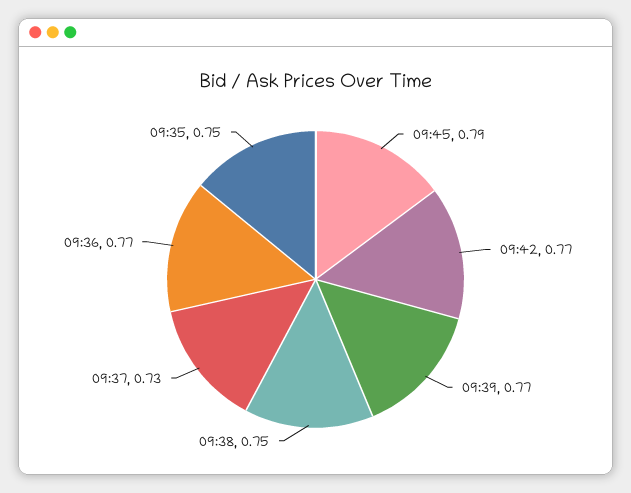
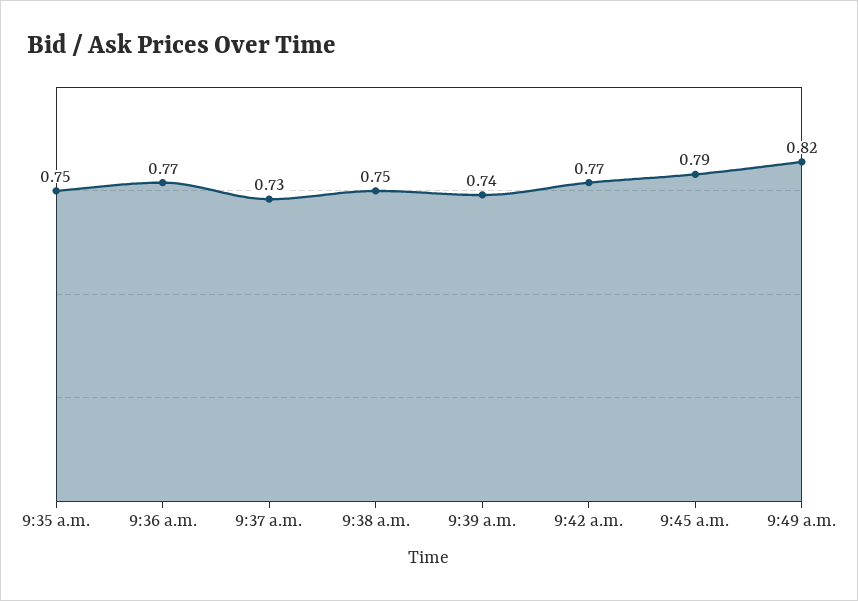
09:39: 0.77 -> 0.74
9:49 a.m.: none -> 0.82

